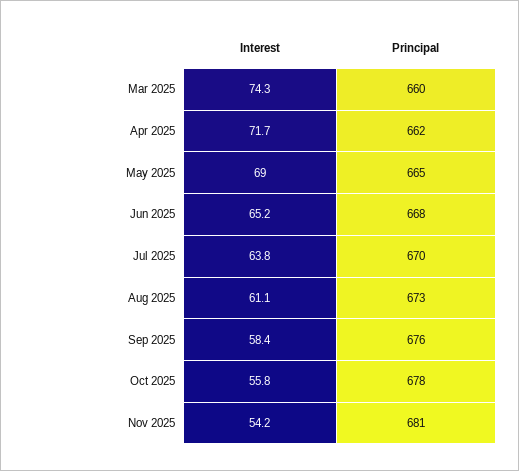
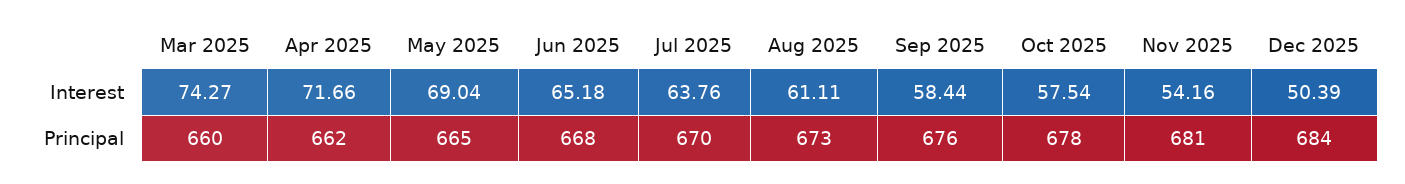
Interest, Oct 2025: 55.8 -> 57.54
Interest, Dec 2025: none -> 50.39
Principal, Dec 2025: none -> 684

